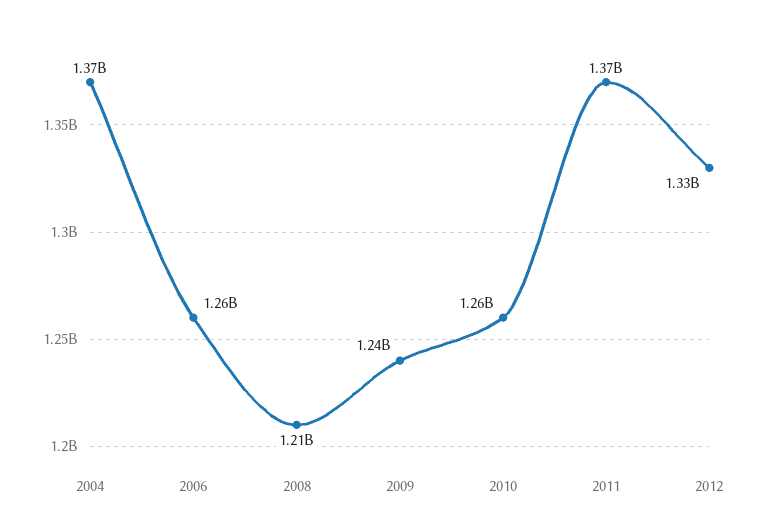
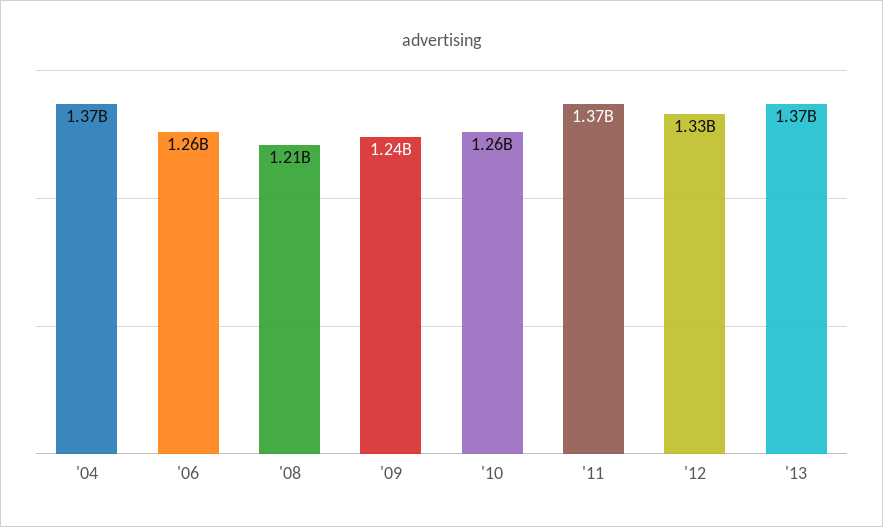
'13: none -> 1370000000

